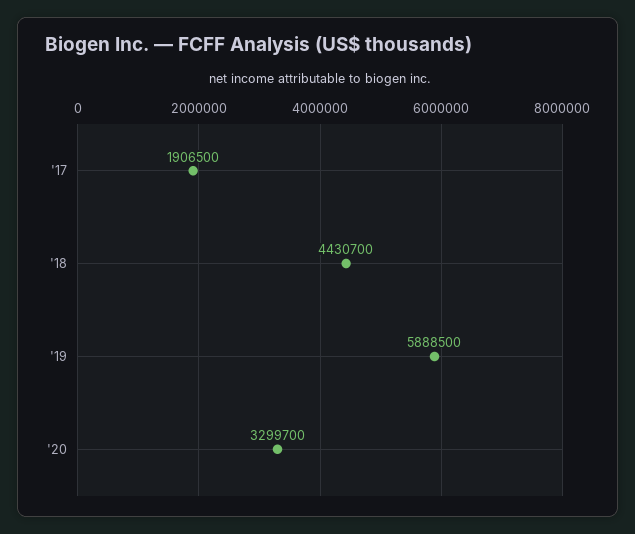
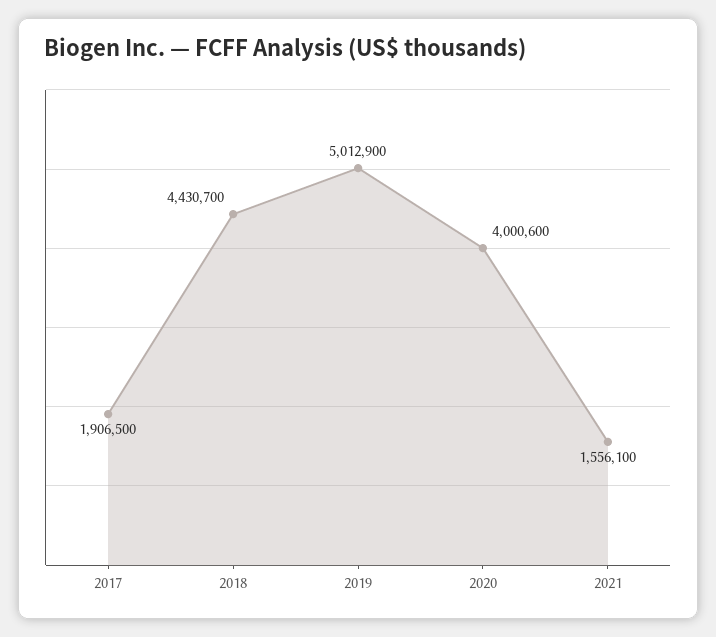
'19: 5888500 -> 5012900
'20: 3299700 -> 4000600
2021: none -> 1556100

